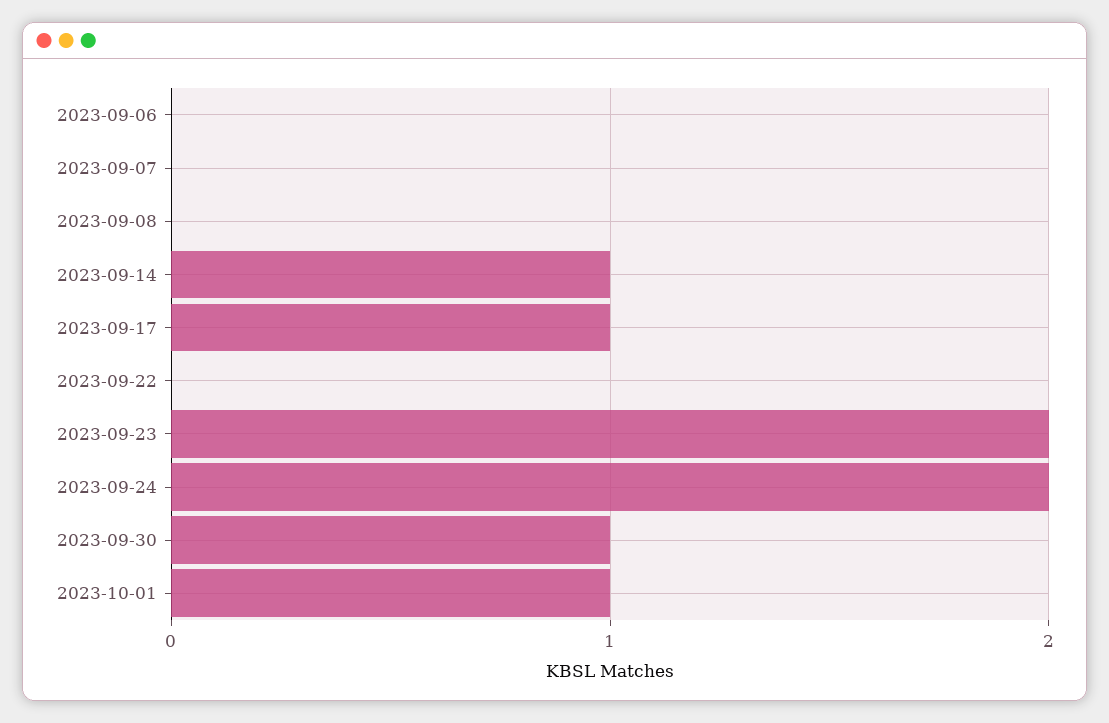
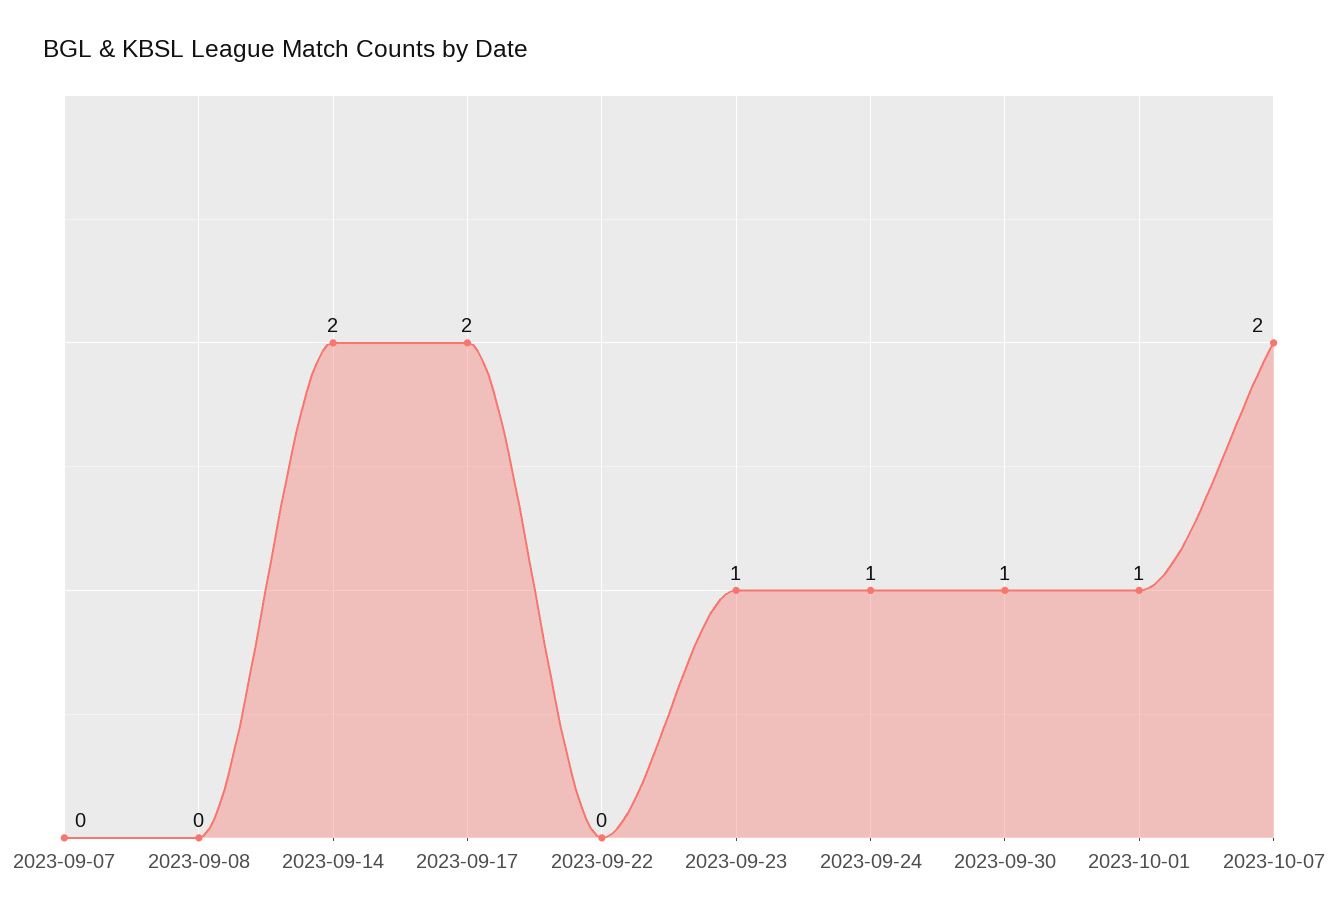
2023-09-06: 0 -> none
2023-09-14: 1 -> 2
2023-09-17: 1 -> 2
2023-09-23: 2 -> 1
2023-09-24: 2 -> 1
2023-10-07: none -> 2

